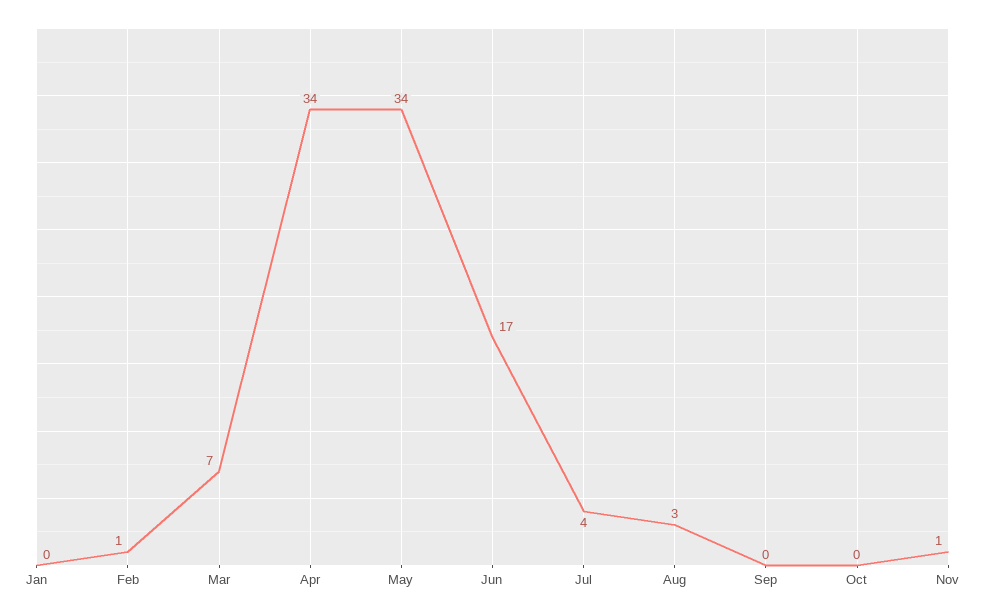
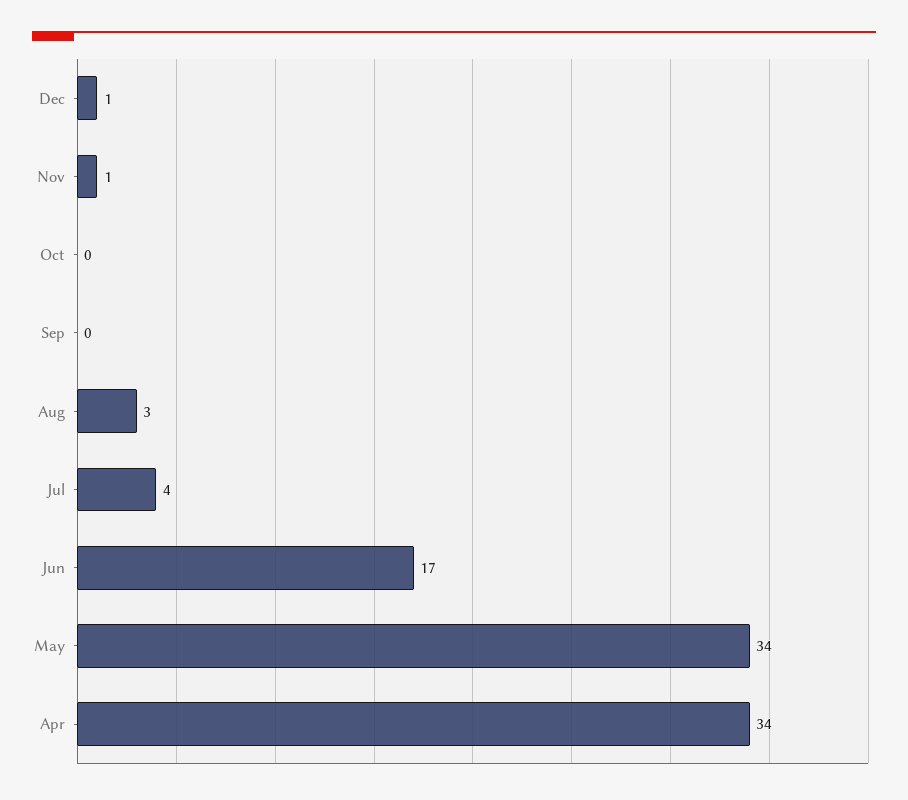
Jan: 0 -> none
Feb: 1 -> none
Mar: 7 -> none
Dec: none -> 1

